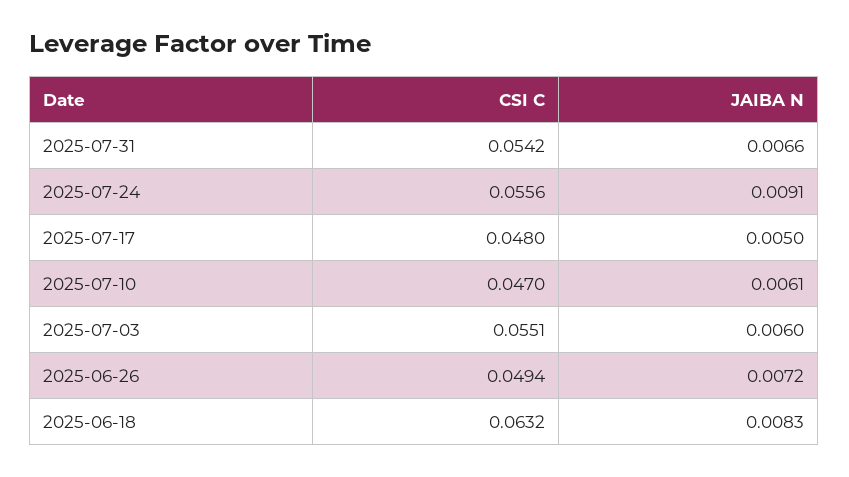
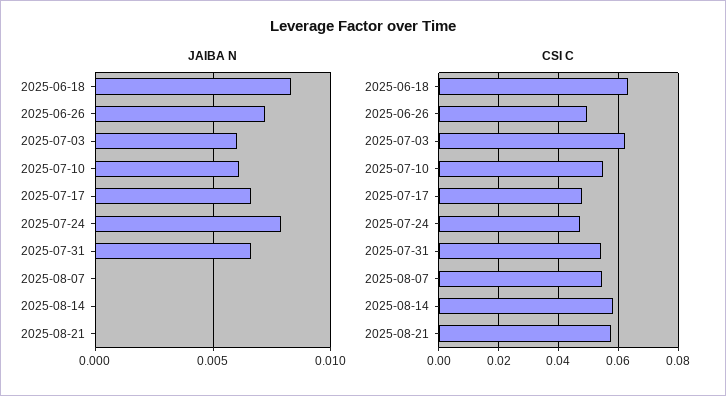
CSI C, 2025-07-24: 0.0556 -> 0.0475
JAIBA N, 2025-07-24: 0.0091 -> 0.008
JAIBA N, 2025-07-17: 0.005 -> 0.0065
CSI C, 2025-07-10: 0.047 -> 0.055
CSI C, 2025-07-03: 0.0551 -> 0.0625
JAIBA N, 2025-08-07: none -> 0
JAIBA N, 2025-08-14: none -> 0
JAIBA N, 2025-08-21: none -> 0
CSI C, 2025-08-07: none -> 0.055
CSI C, 2025-08-14: none -> 0.0575
CSI C, 2025-08-21: none -> 0.0575

